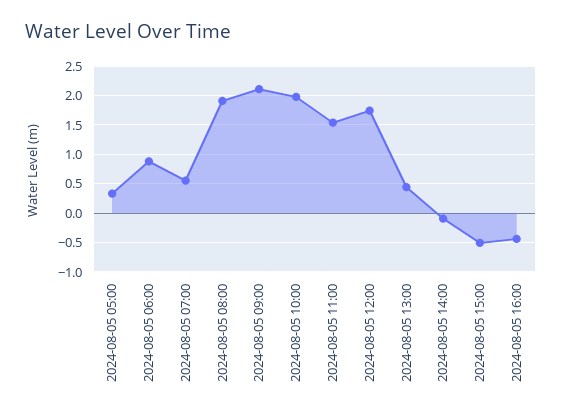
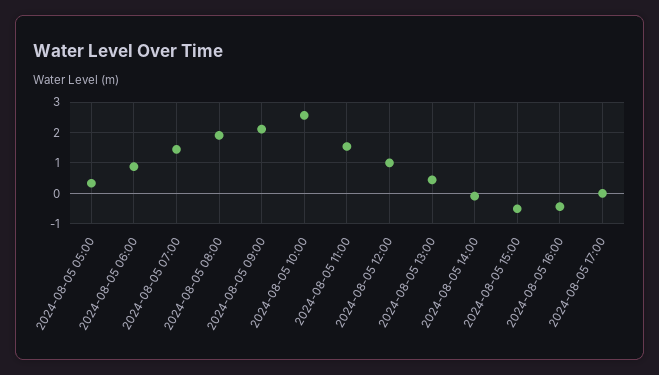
2024-08-05 07:00: 0.5 -> 1.4
2024-08-05 10:00: 2 -> 2.6
2024-08-05 12:00: 1.75 -> 1
2024-08-05 17:00: none -> 0

